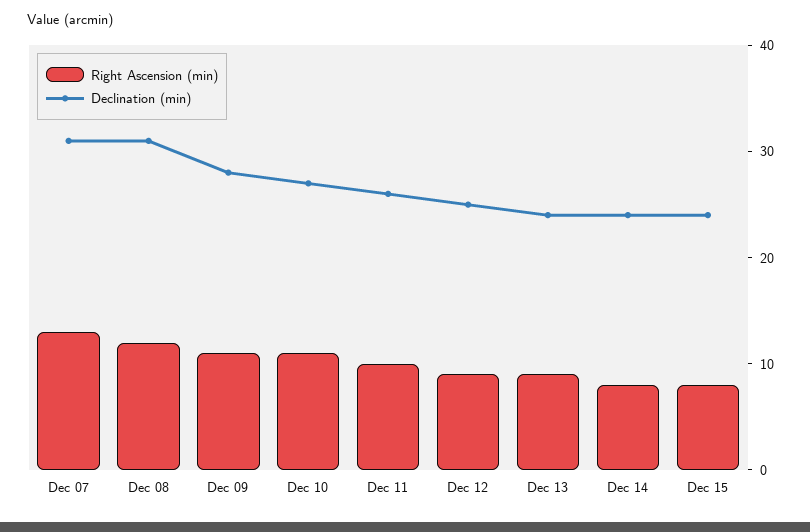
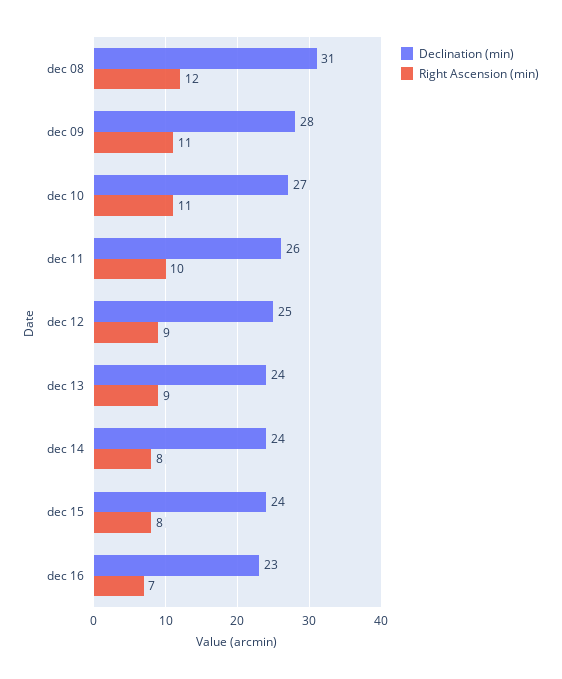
Right Ascension (min), Dec 07: 13 -> none
Declination (min), Dec 07: 31 -> none
Declination (min), dec 16: none -> 23
Right Ascension (min), dec 16: none -> 7

